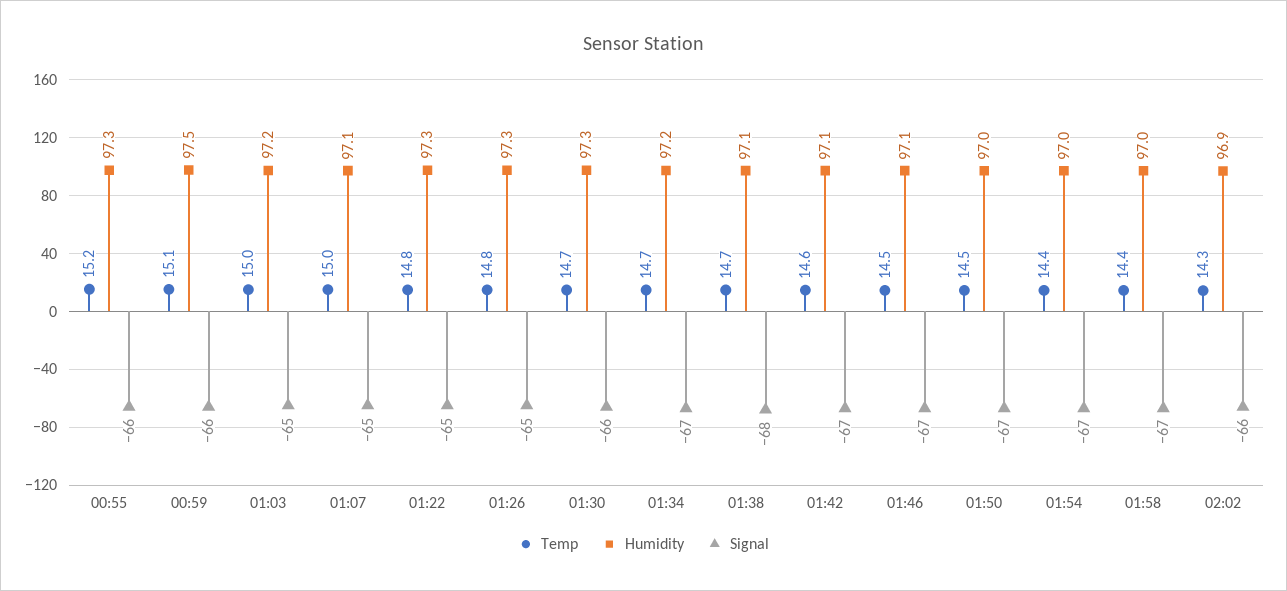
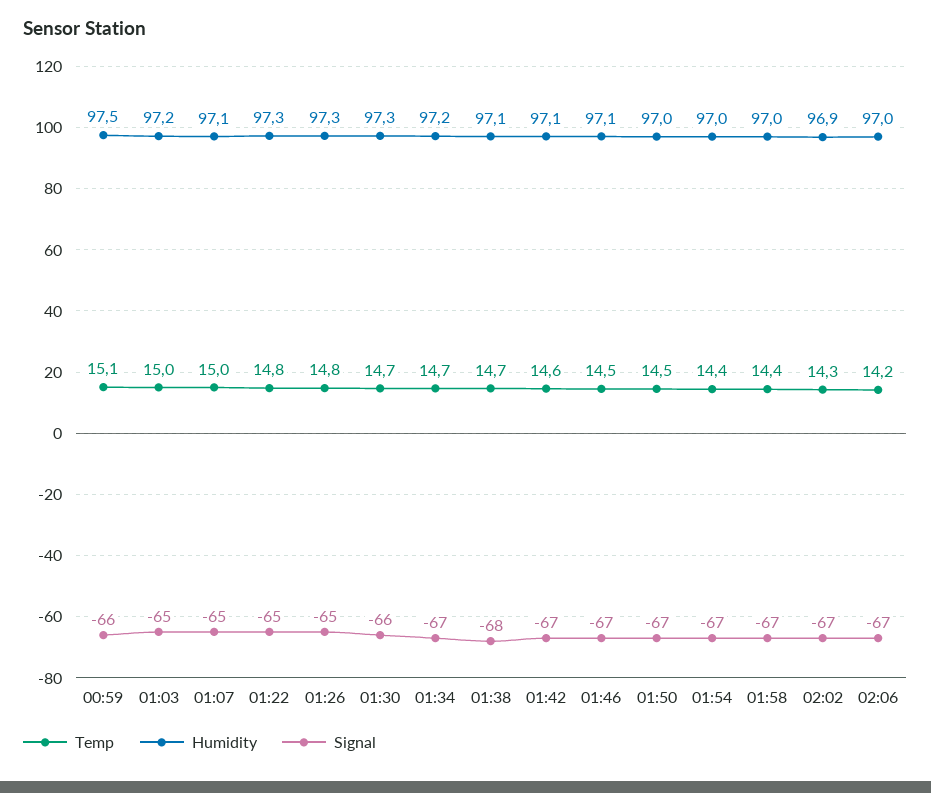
Temp, 00:55: 15.2 -> none
Humidity, 00:55: 97.3 -> none
Signal, 00:55: -66 -> none
Signal, 02:02: -66 -> -67
Temp, 02:06: none -> 14.2
Humidity, 02:06: none -> 97
Signal, 02:06: none -> -67

